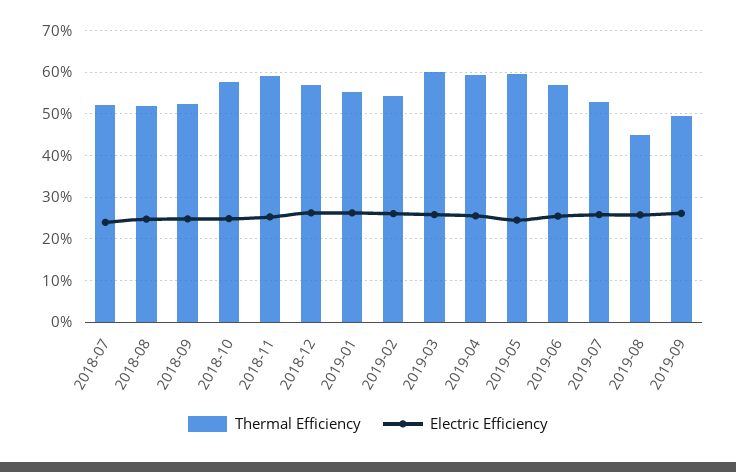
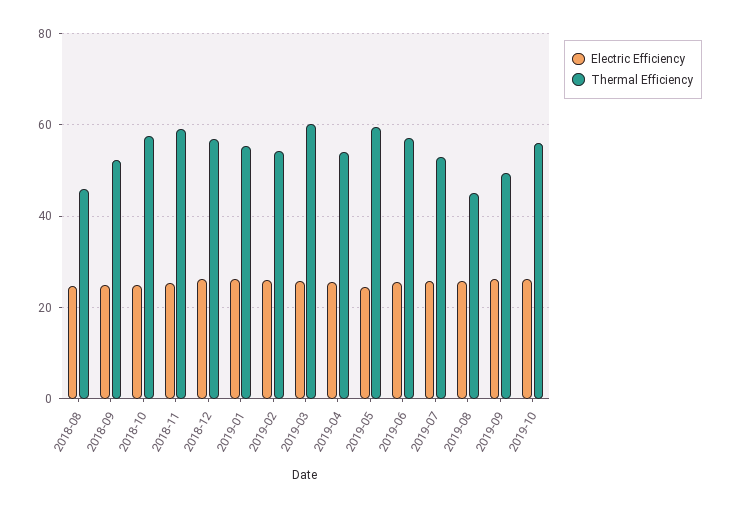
Thermal Efficiency, 2018-07: 52 -> none
Electric Efficiency, 2018-07: 24 -> none
Thermal Efficiency, 2018-08: 52 -> 46
Thermal Efficiency, 2019-04: 60 -> 54
Electric Efficiency, 2019-10: none -> 26
Thermal Efficiency, 2019-10: none -> 56

